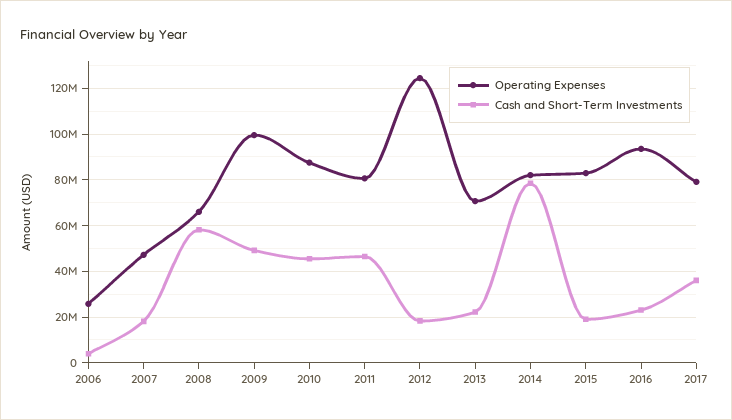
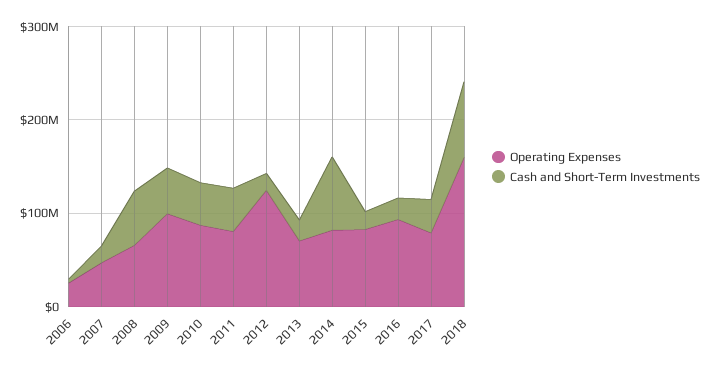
Operating Expenses, 2018: none -> 160000000
Cash and Short-Term Investments, 2018: none -> 80000000

